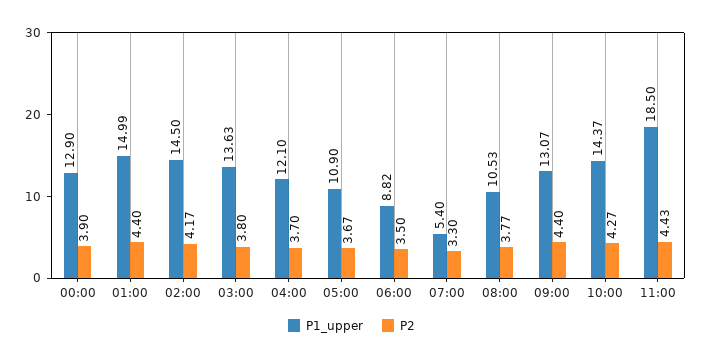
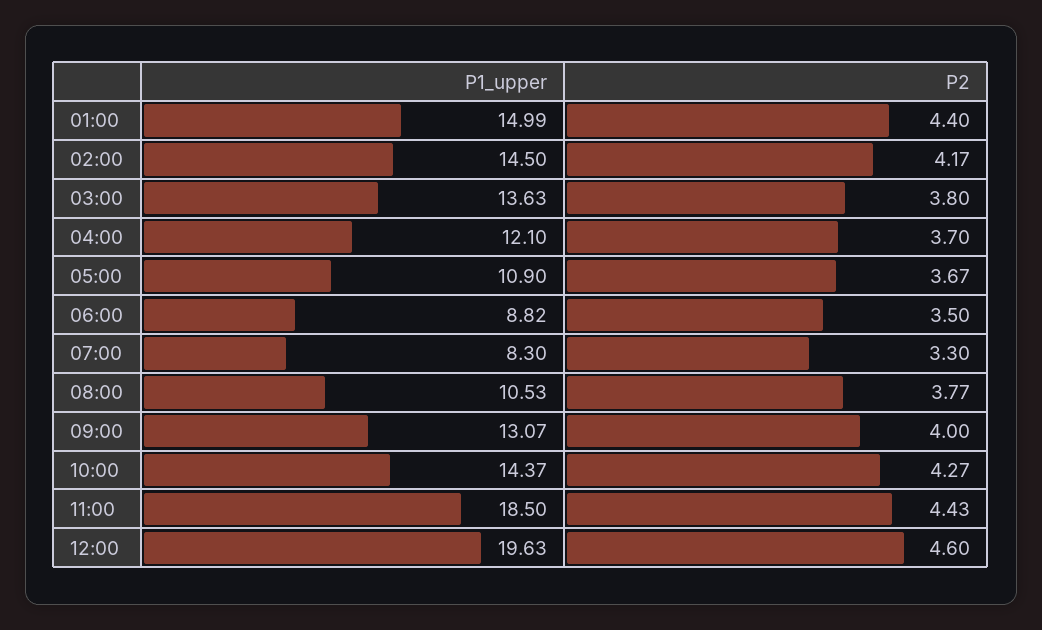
P1_upper, 00:00: 12.9 -> none
P2, 00:00: 3.9 -> none
P1_upper, 07:00: 5.4 -> 8.3
P2, 09:00: 4.4 -> 4
P1_upper, 12:00: none -> 19.63
P2, 12:00: none -> 4.6

